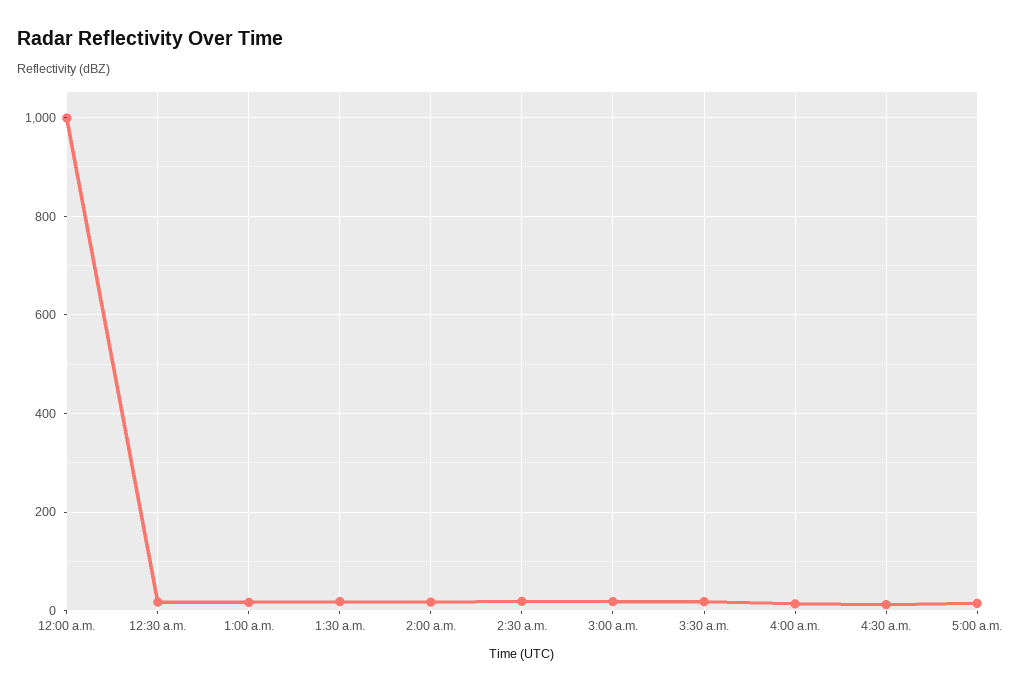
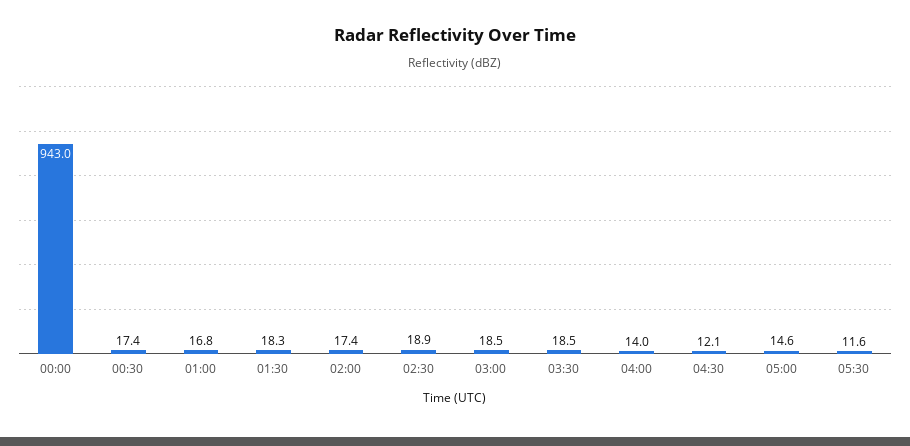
12:00 a.m.: 1000 -> 943
05:30: none -> 11.6

